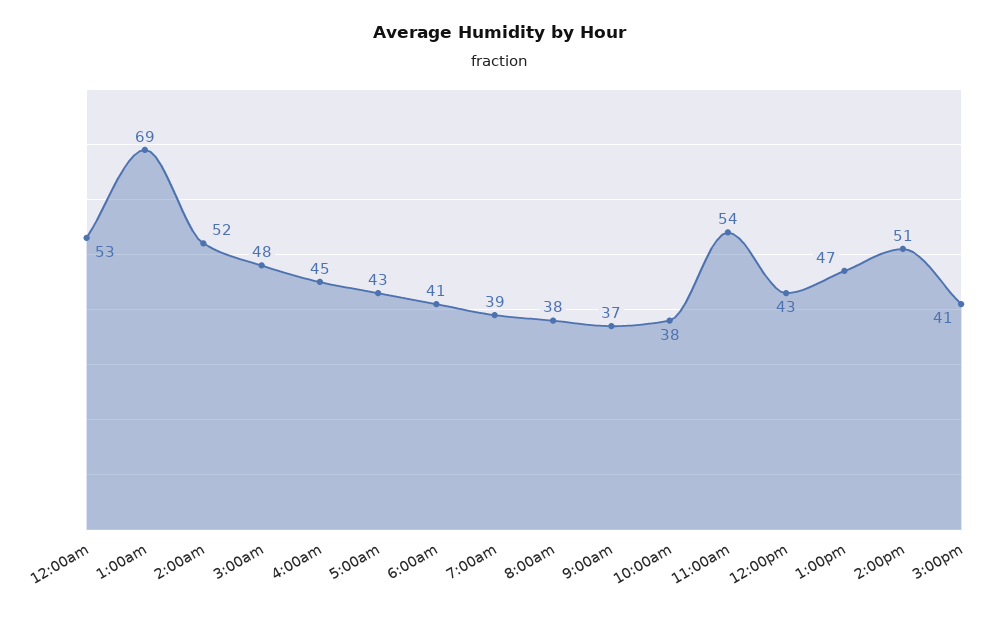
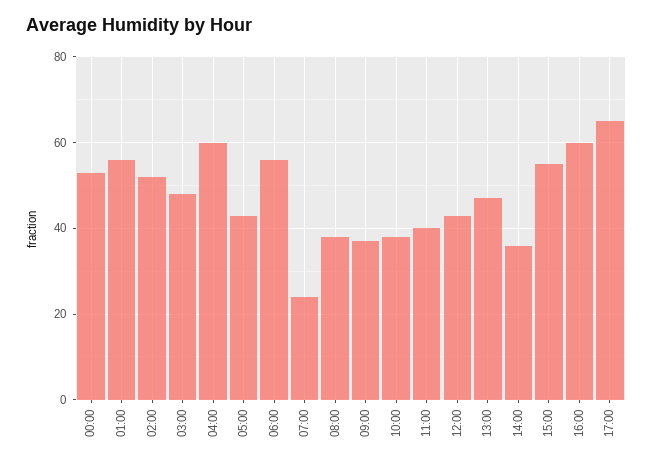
1:00am: 69 -> 55
4:00am: 45 -> 60
6:00am: 41 -> 55
7:00am: 39 -> 25
11:00am: 54 -> 40
2:00pm: 51 -> 35
3:00pm: 41 -> 55
16:00: none -> 60
17:00: none -> 65

